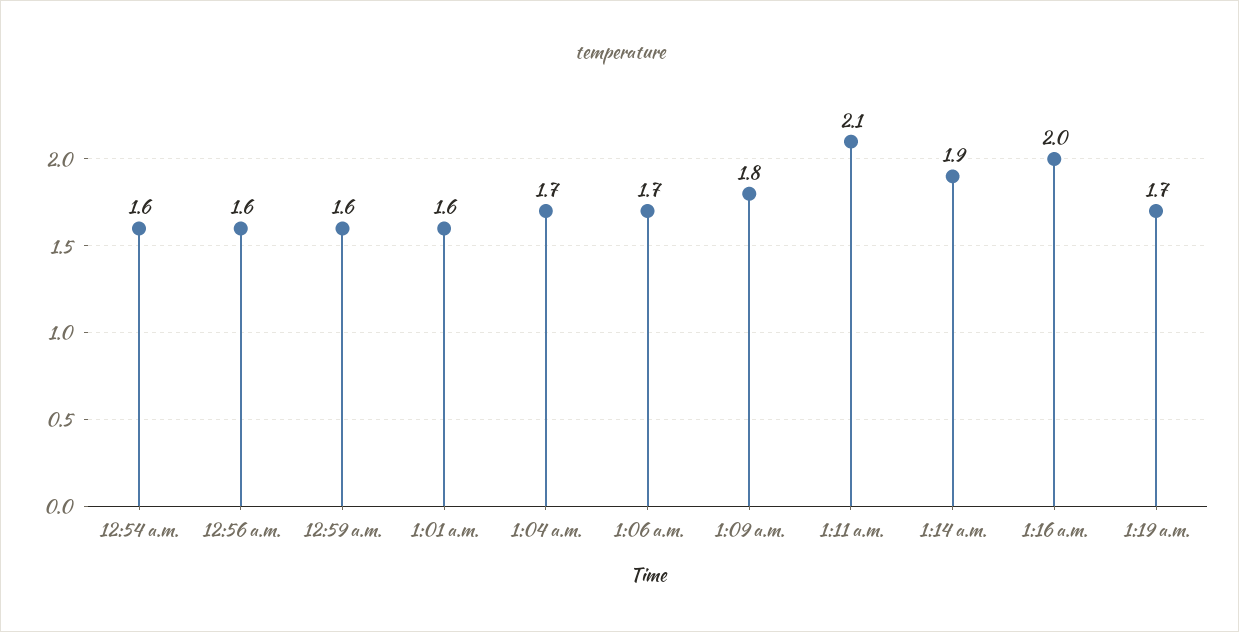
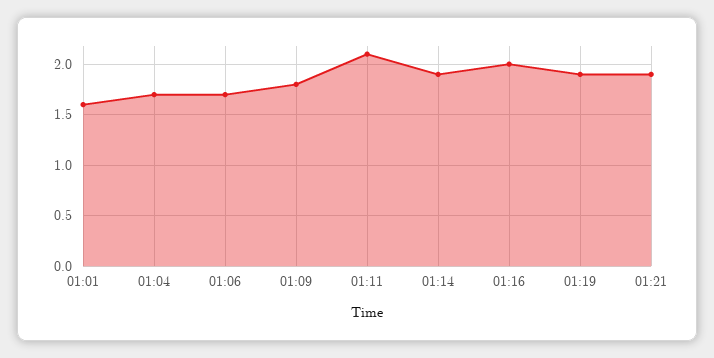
12:54 a.m.: 1.6 -> none
12:56 a.m.: 1.6 -> none
12:59 a.m.: 1.6 -> none
1:19 a.m.: 1.7 -> 1.9
01:21: none -> 1.9

